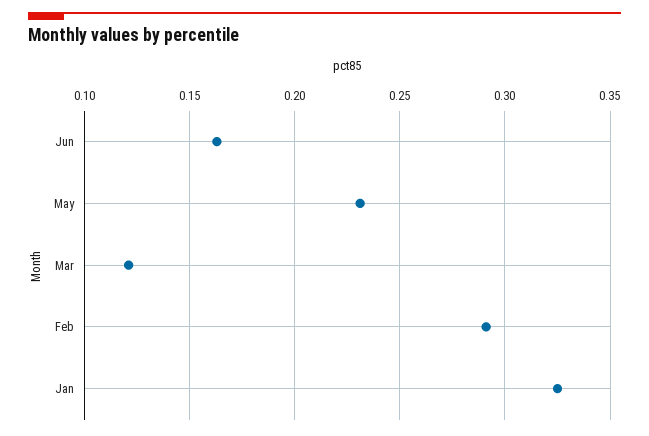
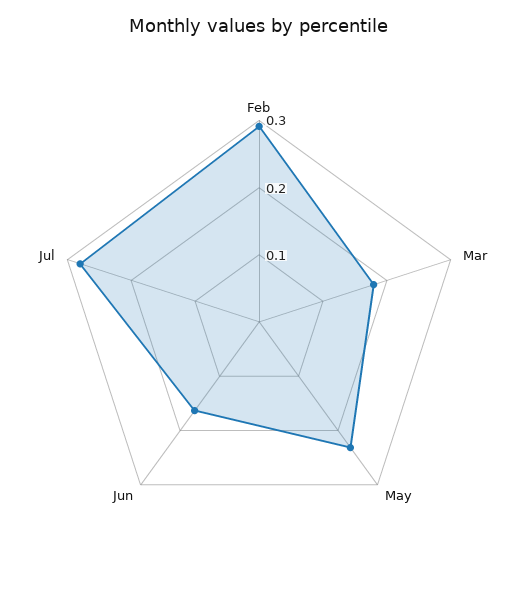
Mar: 0.12 -> 0.18
Jan: 0.325 -> none
Jul: none -> 0.28

